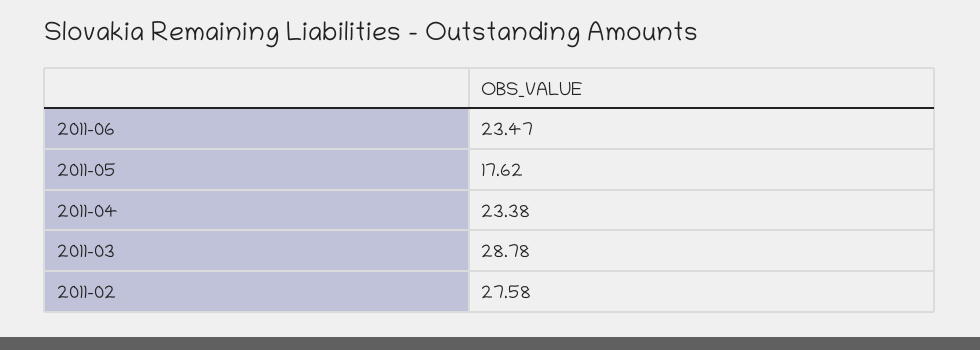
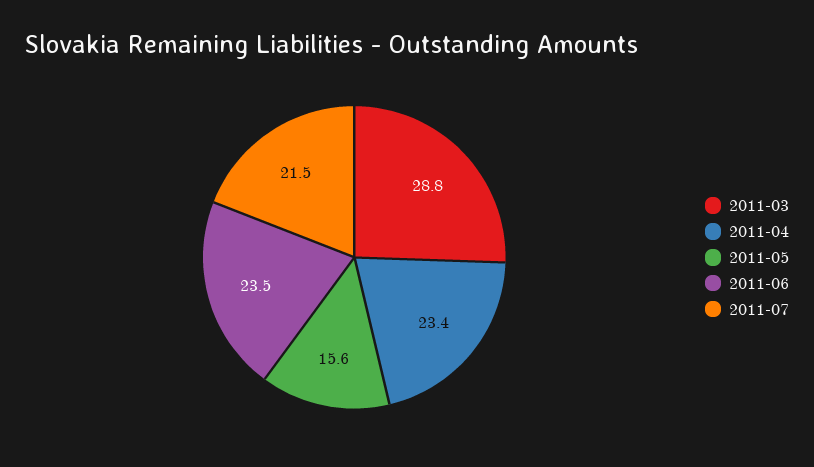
2011-05: 17.62 -> 15.6
2011-02: 27.58 -> none
2011-07: none -> 21.5

